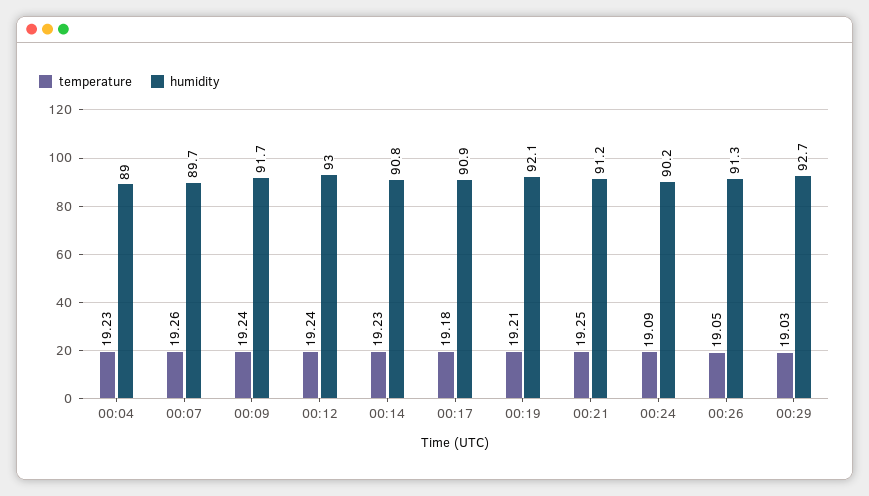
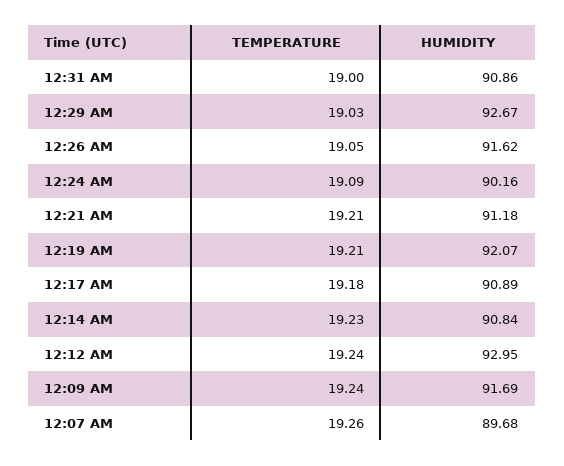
temperature, 00:04: 19.23 -> none
humidity, 00:04: 89 -> none
temperature, 00:21: 19.25 -> 19.21
humidity, 00:26: 91.3 -> 91.62
temperature, 12:31 AM: none -> 19
humidity, 12:31 AM: none -> 90.86

